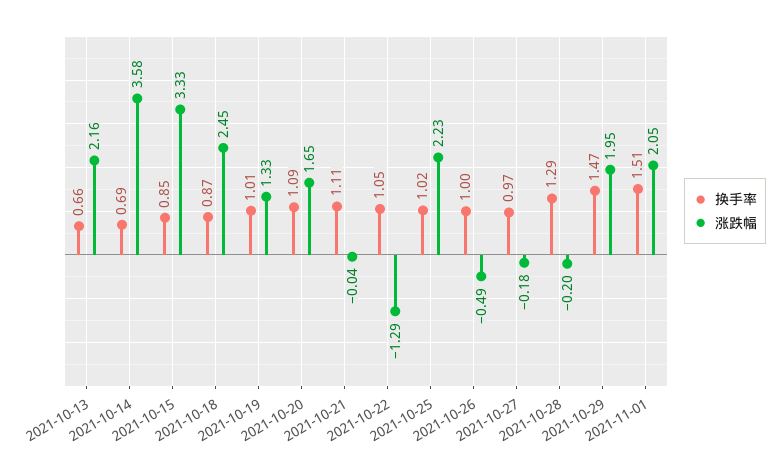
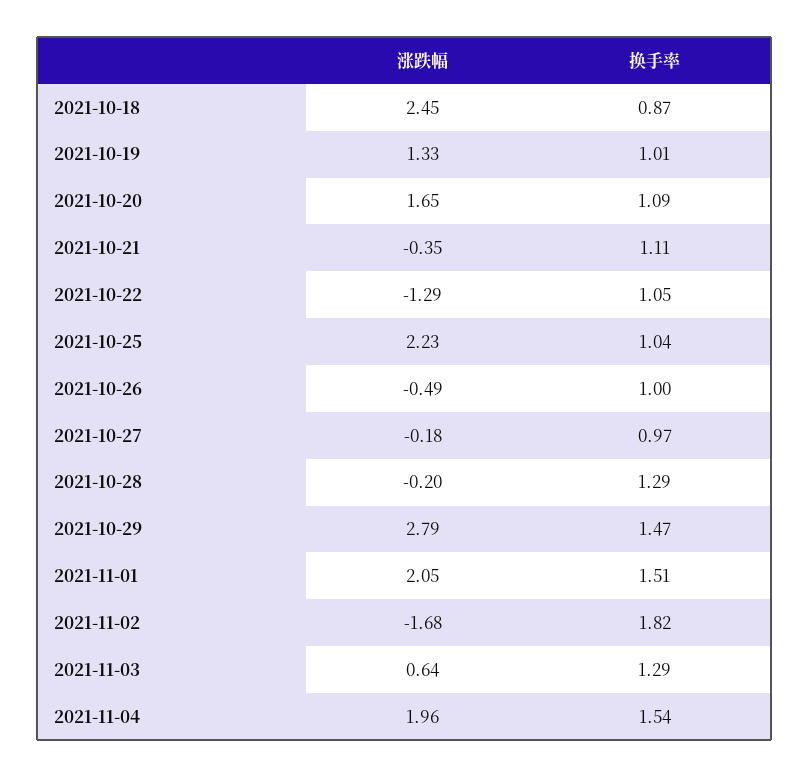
换手率, 2021-10-13: 0.66 -> none
涨跌幅, 2021-10-13: 2.16 -> none
换手率, 2021-10-14: 0.69 -> none
涨跌幅, 2021-10-14: 3.58 -> none
换手率, 2021-10-15: 0.85 -> none
涨跌幅, 2021-10-15: 3.33 -> none
涨跌幅, 2021-10-21: -0.04 -> -0.35
换手率, 2021-10-25: 1.02 -> 1.04
涨跌幅, 2021-10-29: 1.95 -> 2.79
涨跌幅, 2021-11-02: none -> -1.68
换手率, 2021-11-02: none -> 1.82
涨跌幅, 2021-11-03: none -> 0.64
换手率, 2021-11-03: none -> 1.29
涨跌幅, 2021-11-04: none -> 1.96
换手率, 2021-11-04: none -> 1.54

